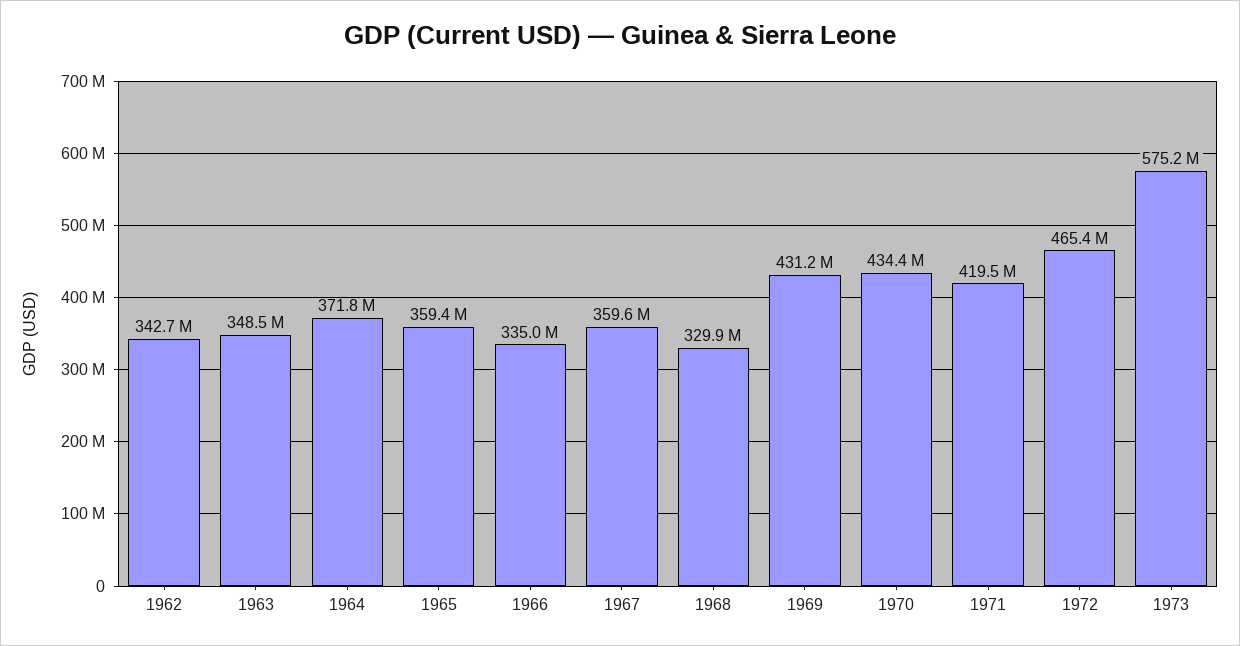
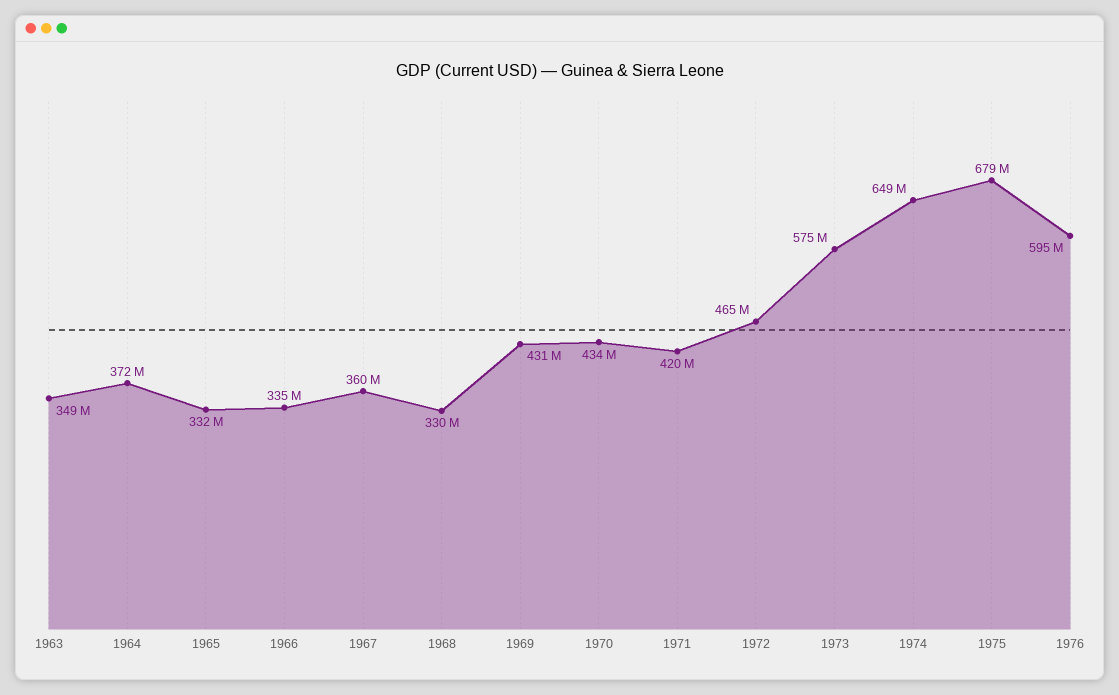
1962: 342700000 -> none
1965: 359400000 -> 332000000
1974: none -> 649000000
1975: none -> 679000000
1976: none -> 595000000

